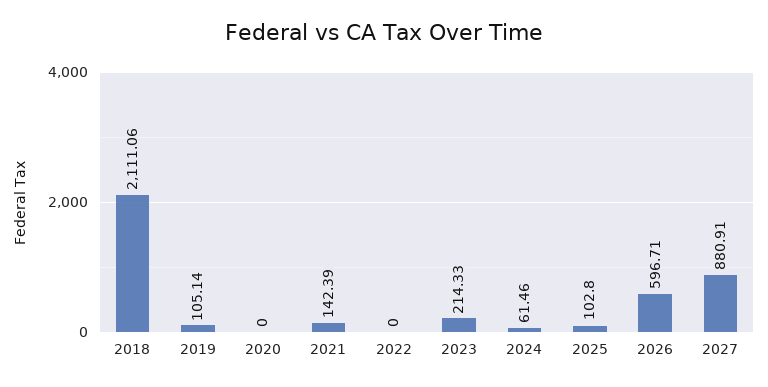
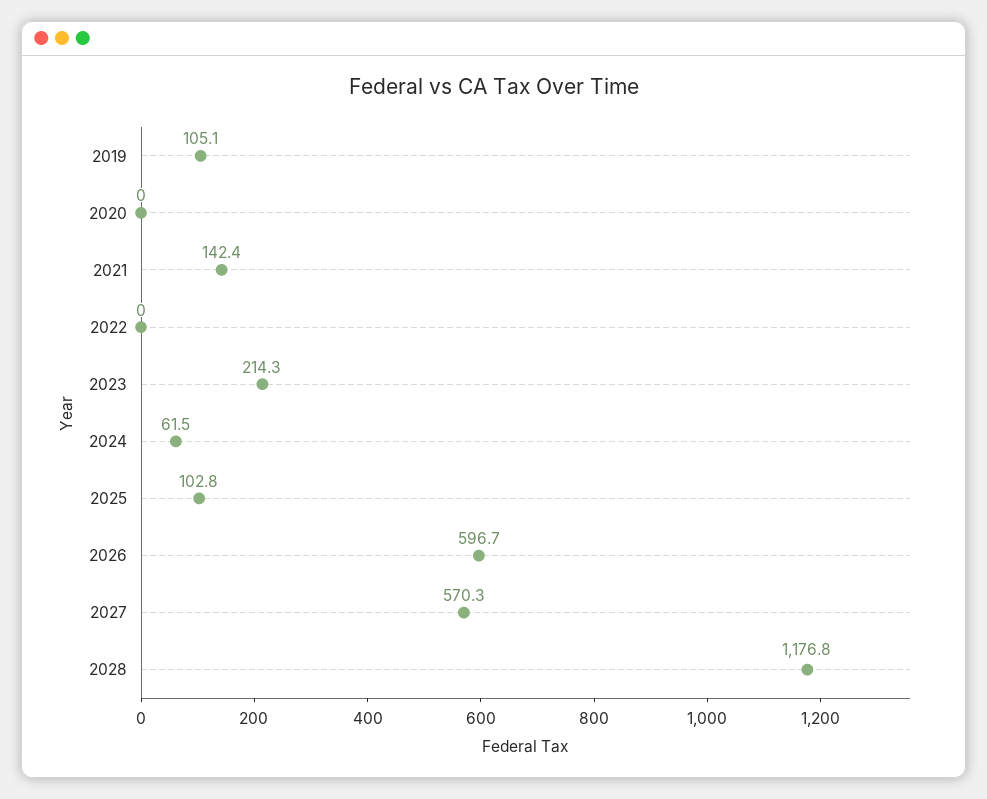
2018: 2111.06 -> none
2027: 880.91 -> 570.3
2028: none -> 1176.8

